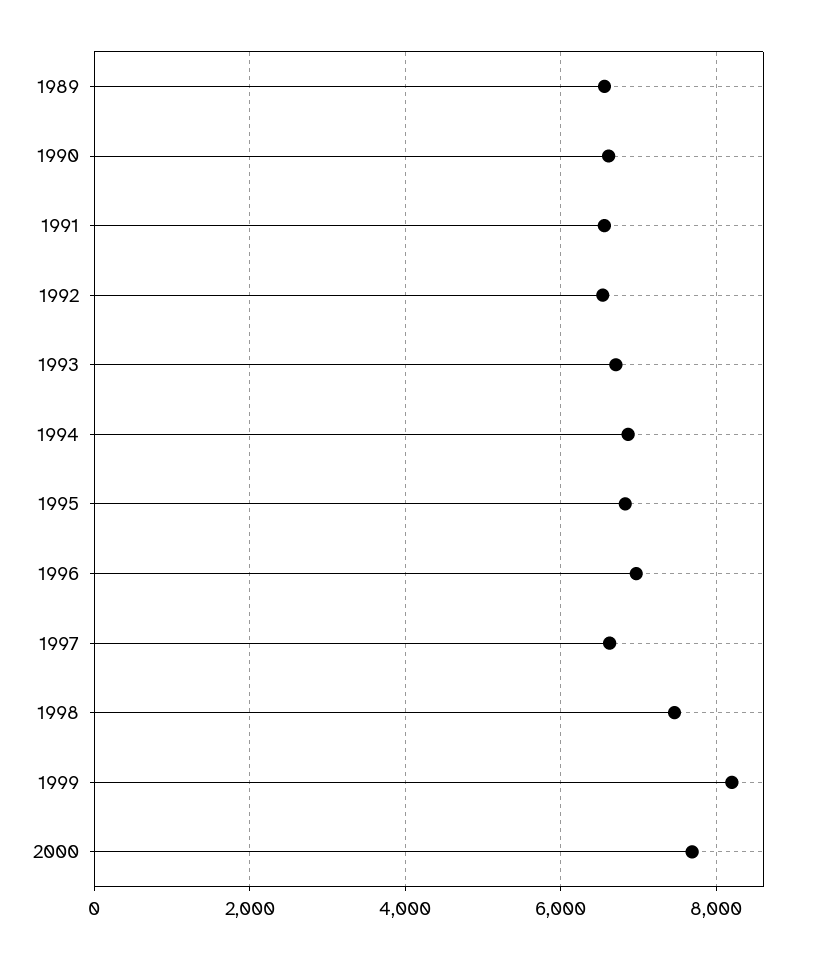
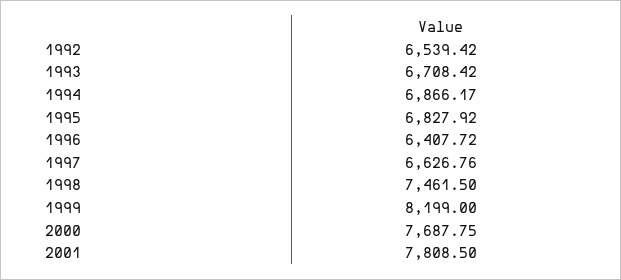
1989: 6600 -> none
1990: 6600 -> none
1991: 6600 -> none
1996: 7000 -> 6407.72
2001: none -> 7808.5

